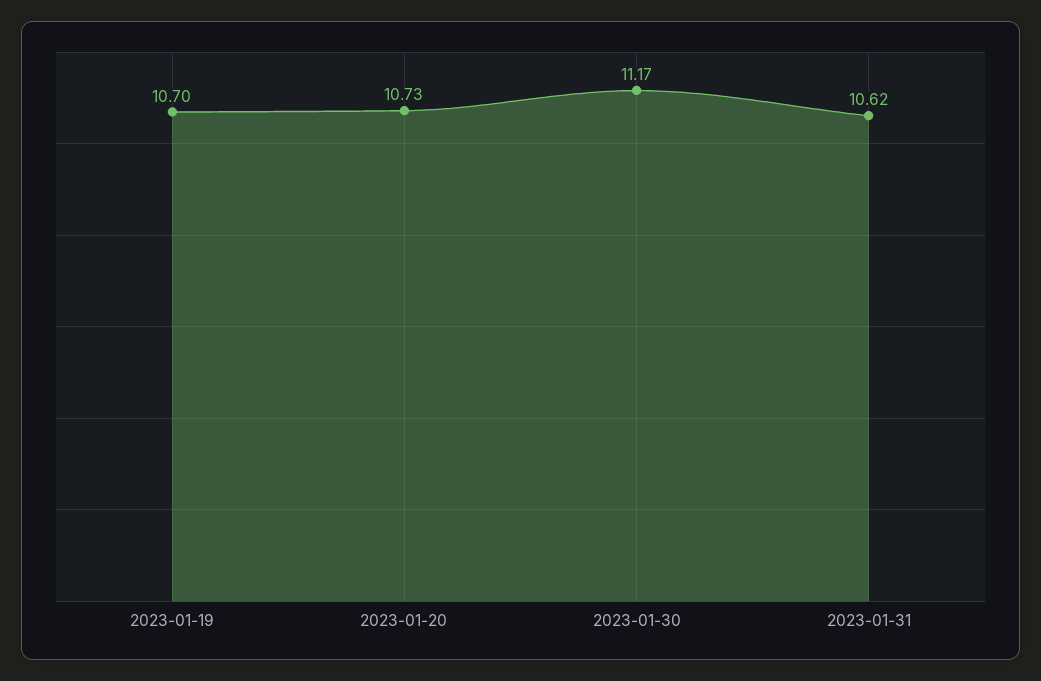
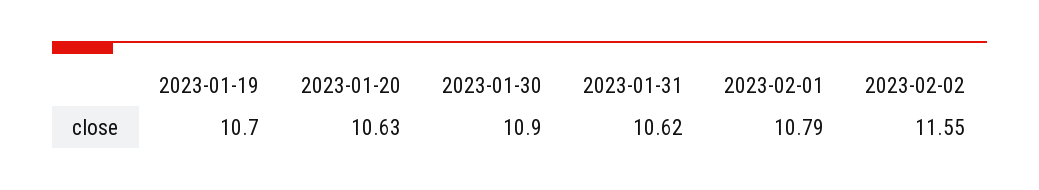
2023-01-20: 10.73 -> 10.63
2023-01-30: 11.17 -> 10.9
2023-02-01: none -> 10.79
2023-02-02: none -> 11.55

